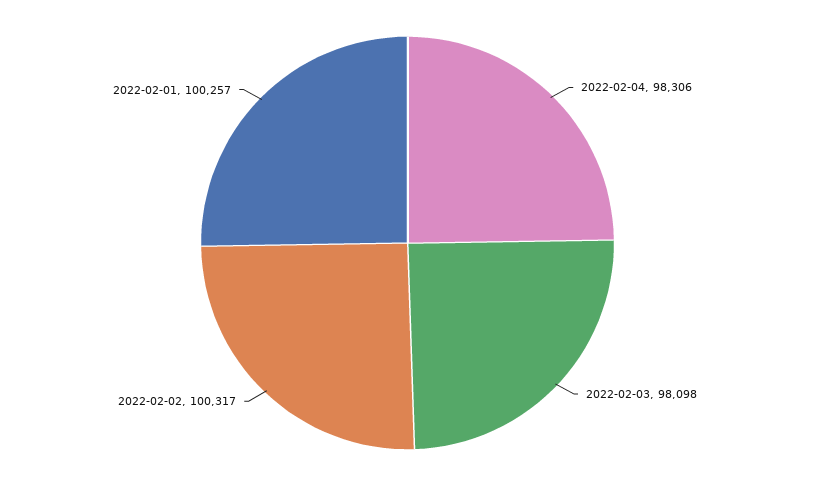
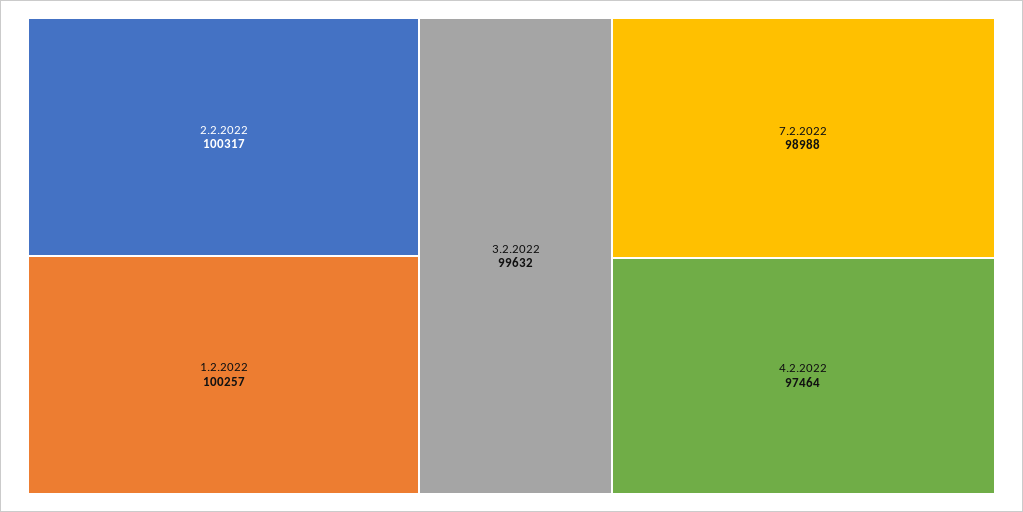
2022-02-04: 98306 -> 97464
2022-02-03: 98098 -> 99632
7.2.2022: none -> 98988

